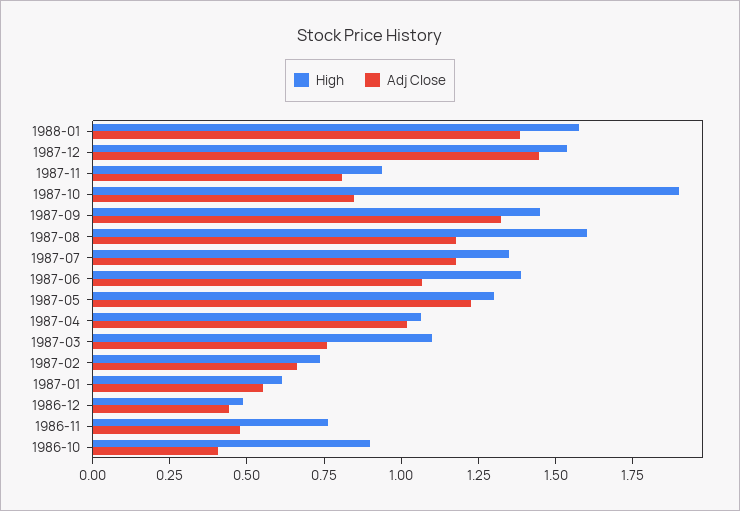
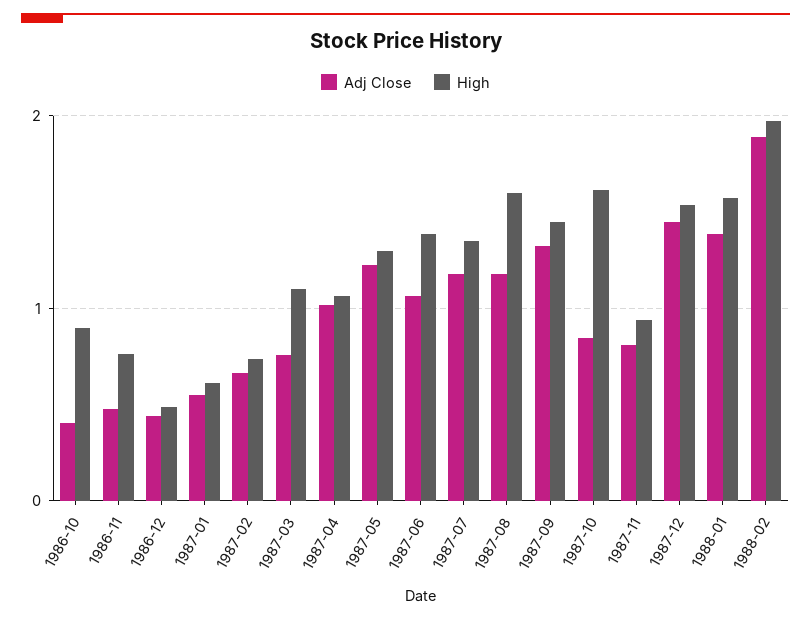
High, 1987-10: 1.9 -> 1.6
Adj Close, 1988-02: none -> 1.9
High, 1988-02: none -> 2

